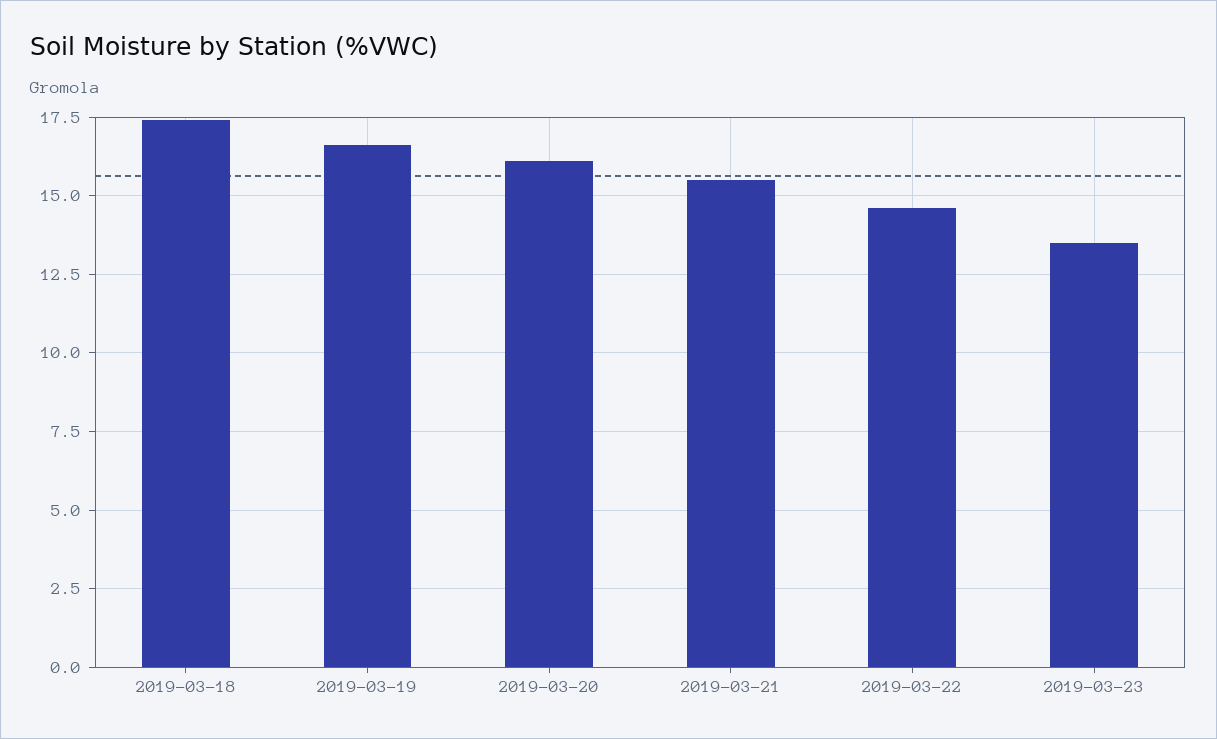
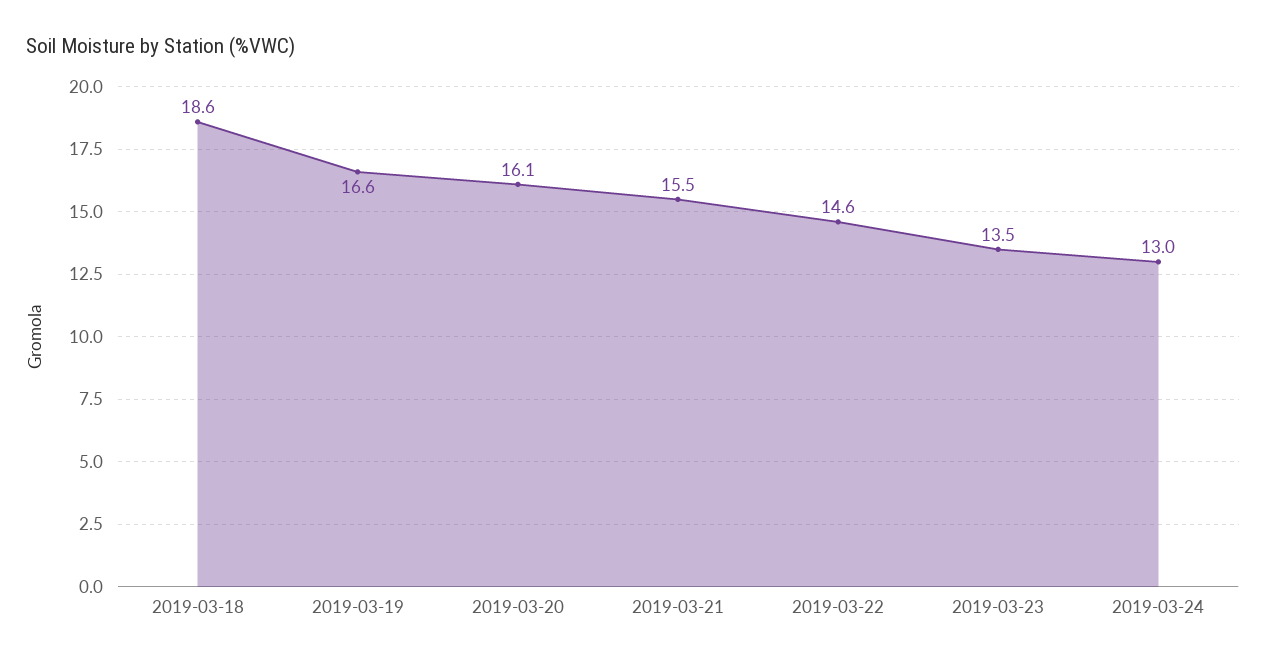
2019-03-18: 17.5 -> 18.6
2019-03-24: none -> 13

